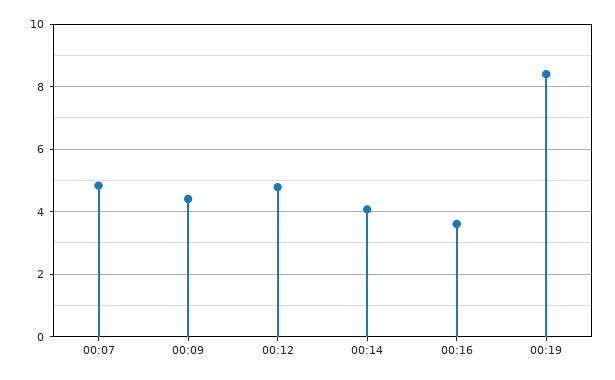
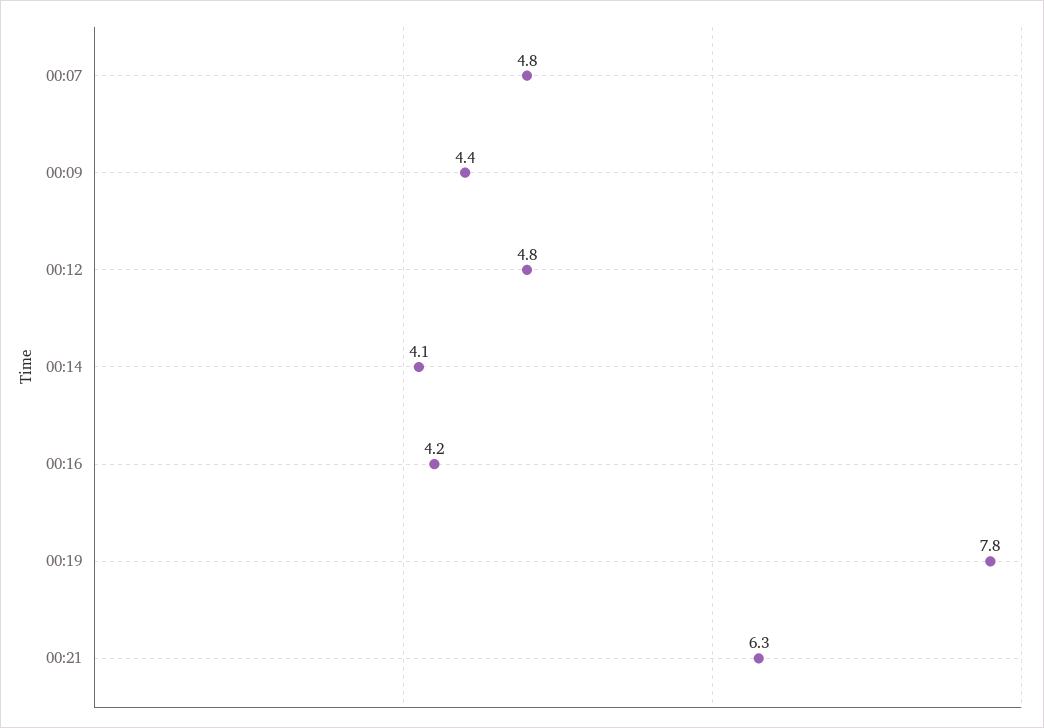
00:16: 3.6 -> 4.2
00:19: 8.4 -> 7.8
00:21: none -> 6.3

